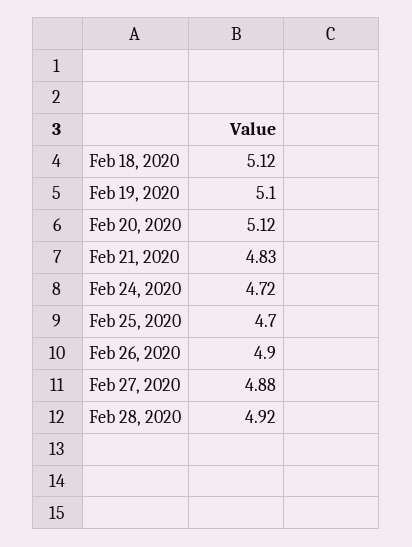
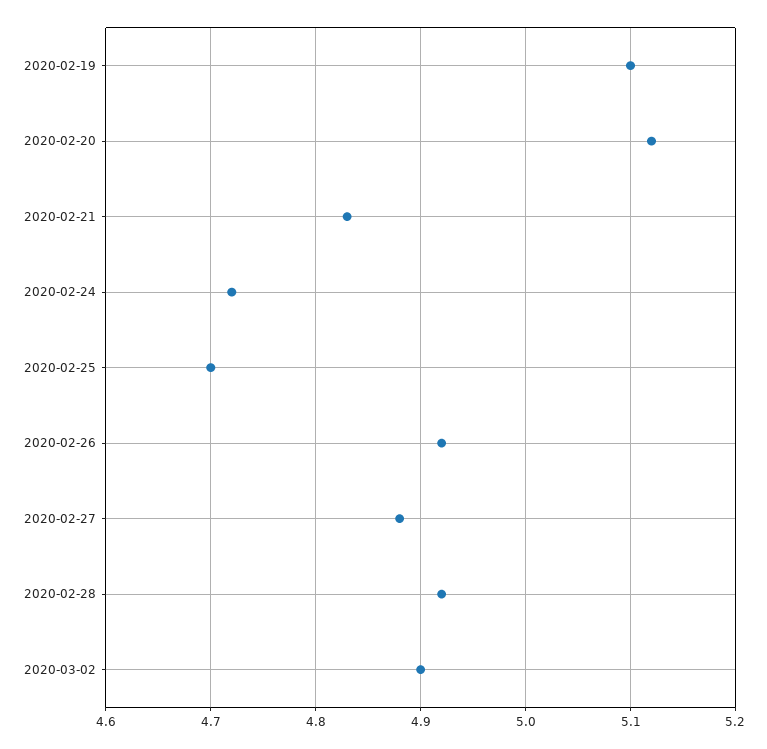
Feb 18, 2020: 5.12 -> none
Feb 26, 2020: 4.9 -> 4.92
2020-03-02: none -> 4.9

